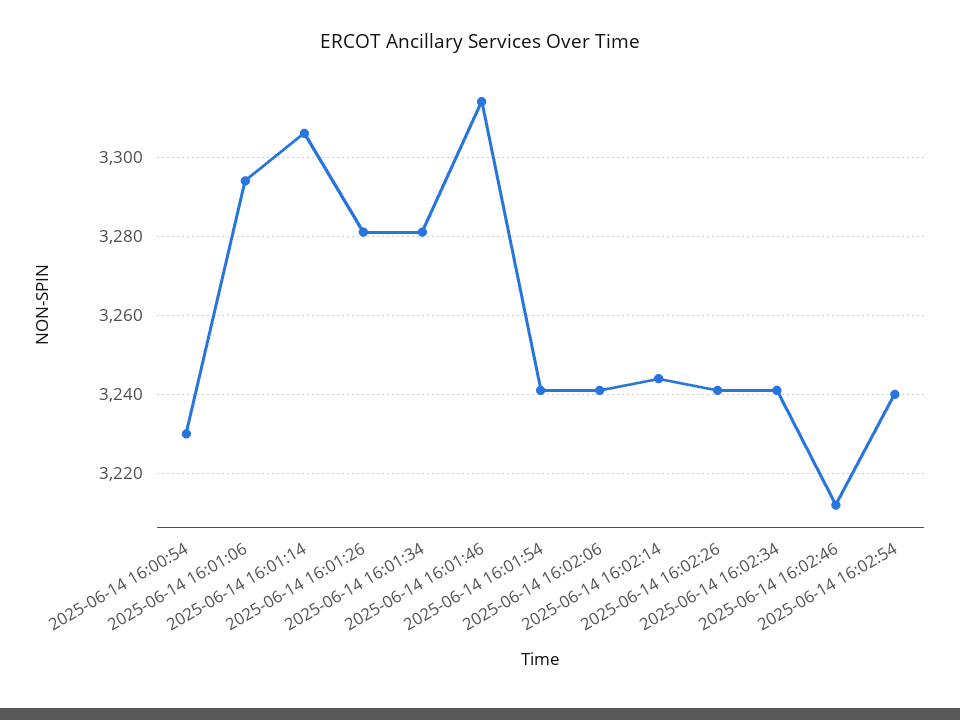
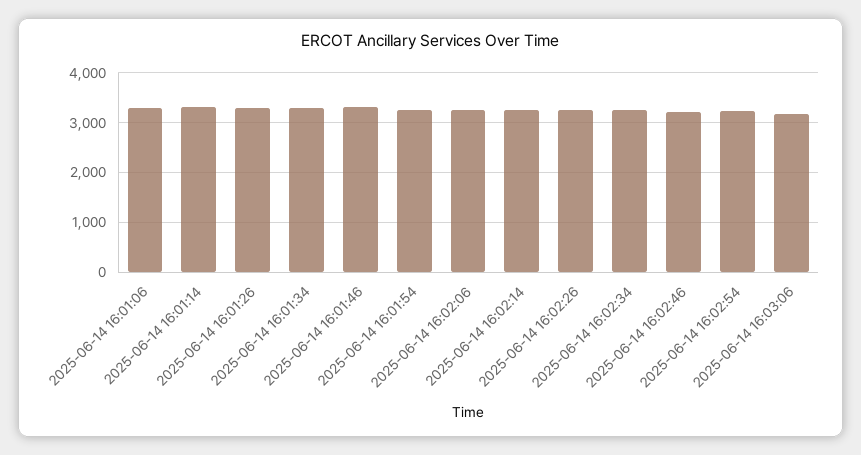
2025-06-14 16:00:54: 3230 -> none
2025-06-14 16:03:06: none -> 3200

